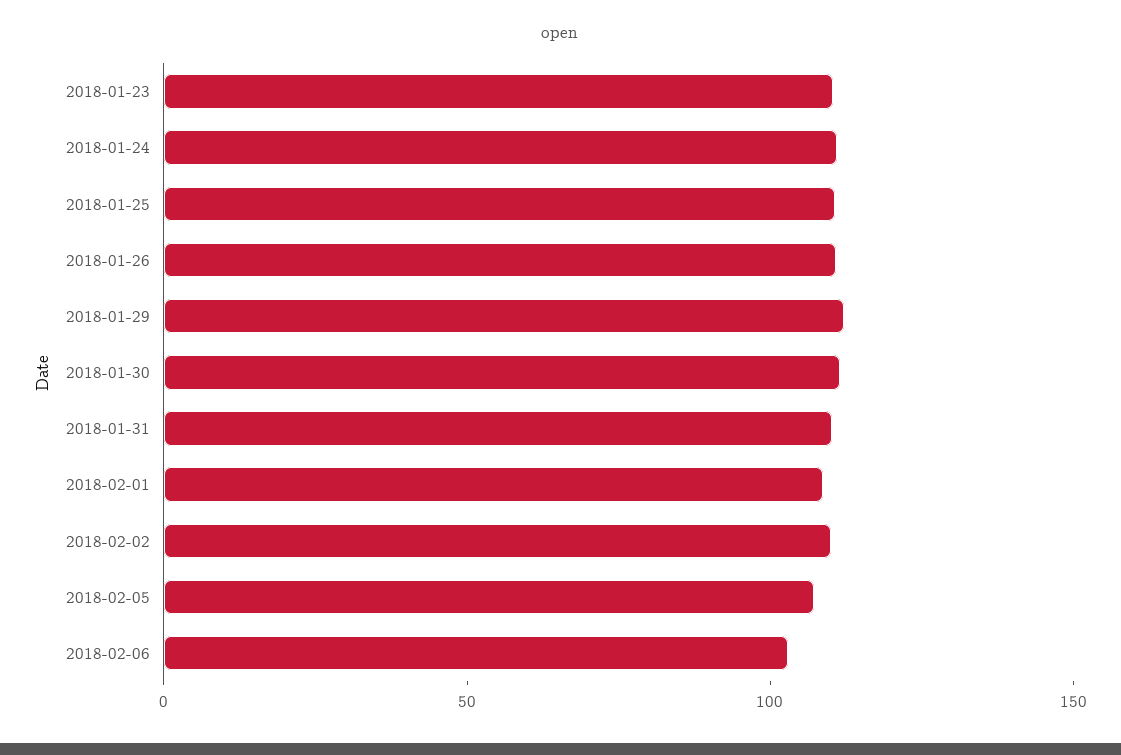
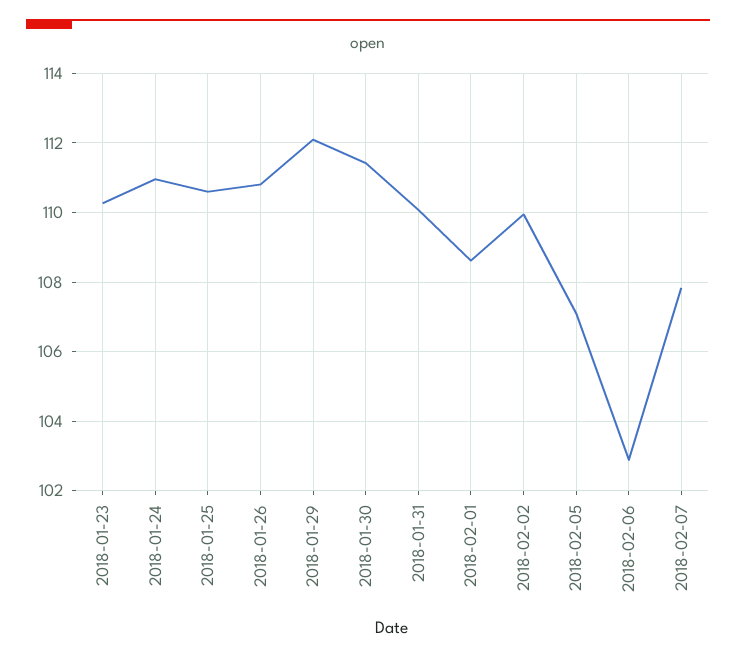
2018-02-07: none -> 107.8

